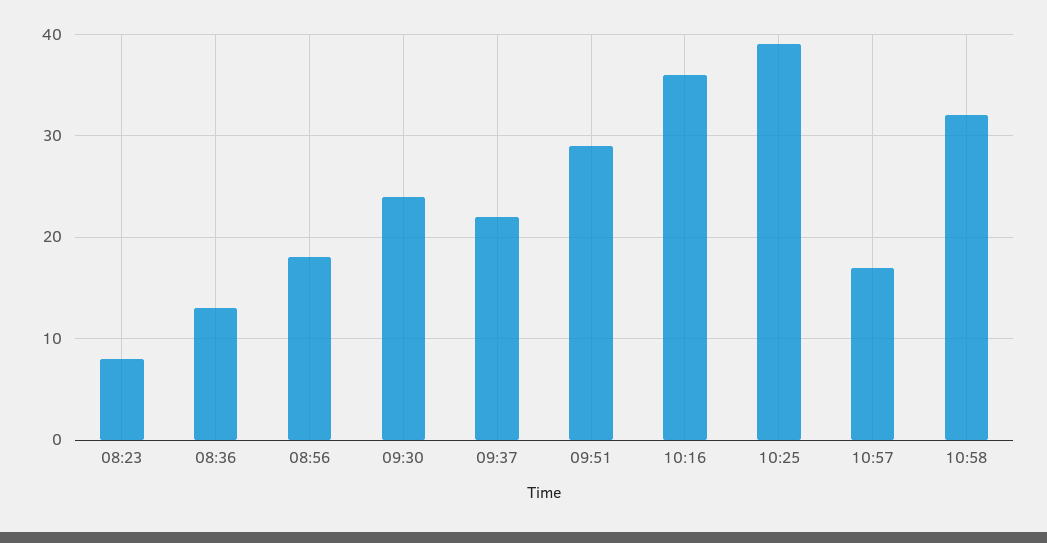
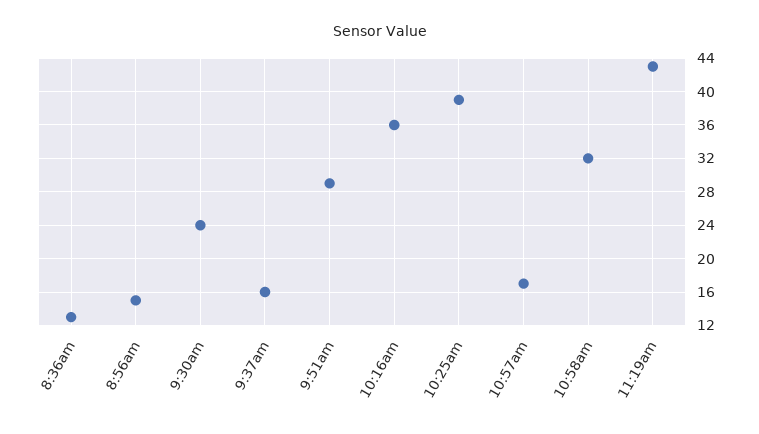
08:23: 8 -> none
08:56: 18 -> 15
09:37: 22 -> 16
11:19am: none -> 43

